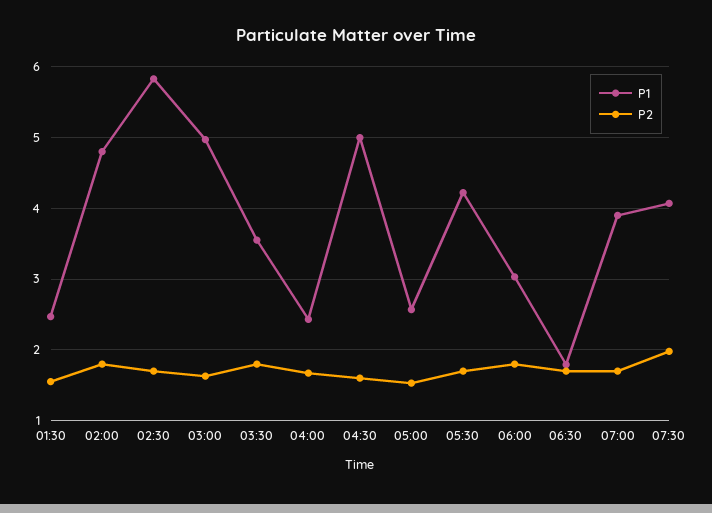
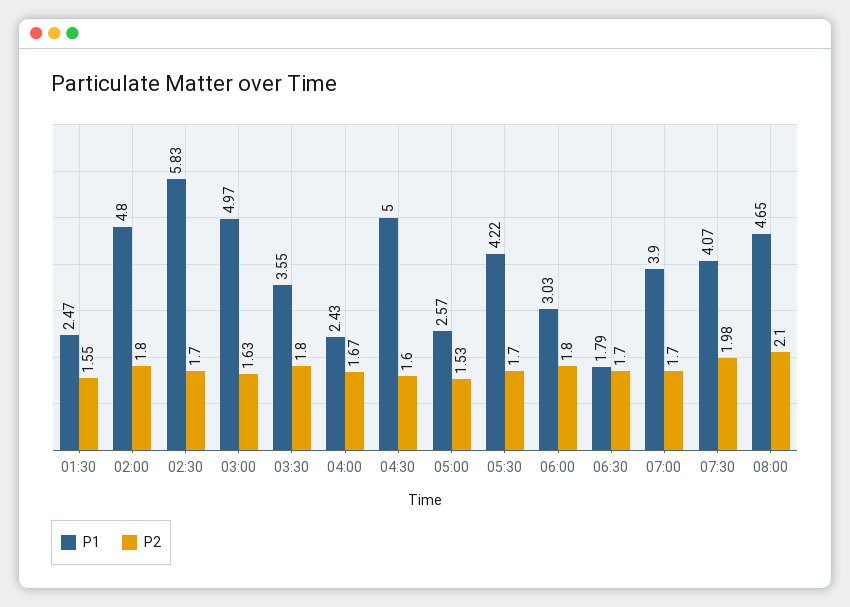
P1, 08:00: none -> 4.65
P2, 08:00: none -> 2.1

